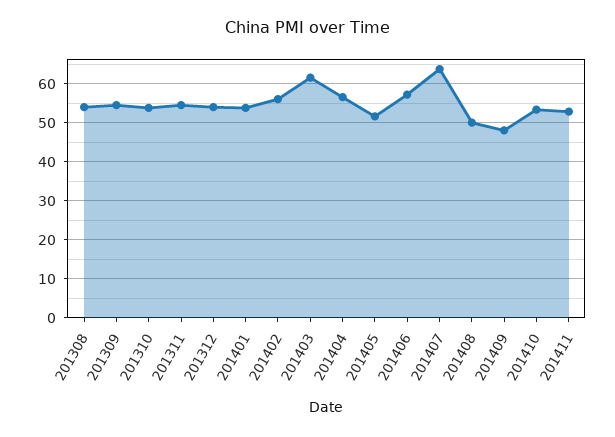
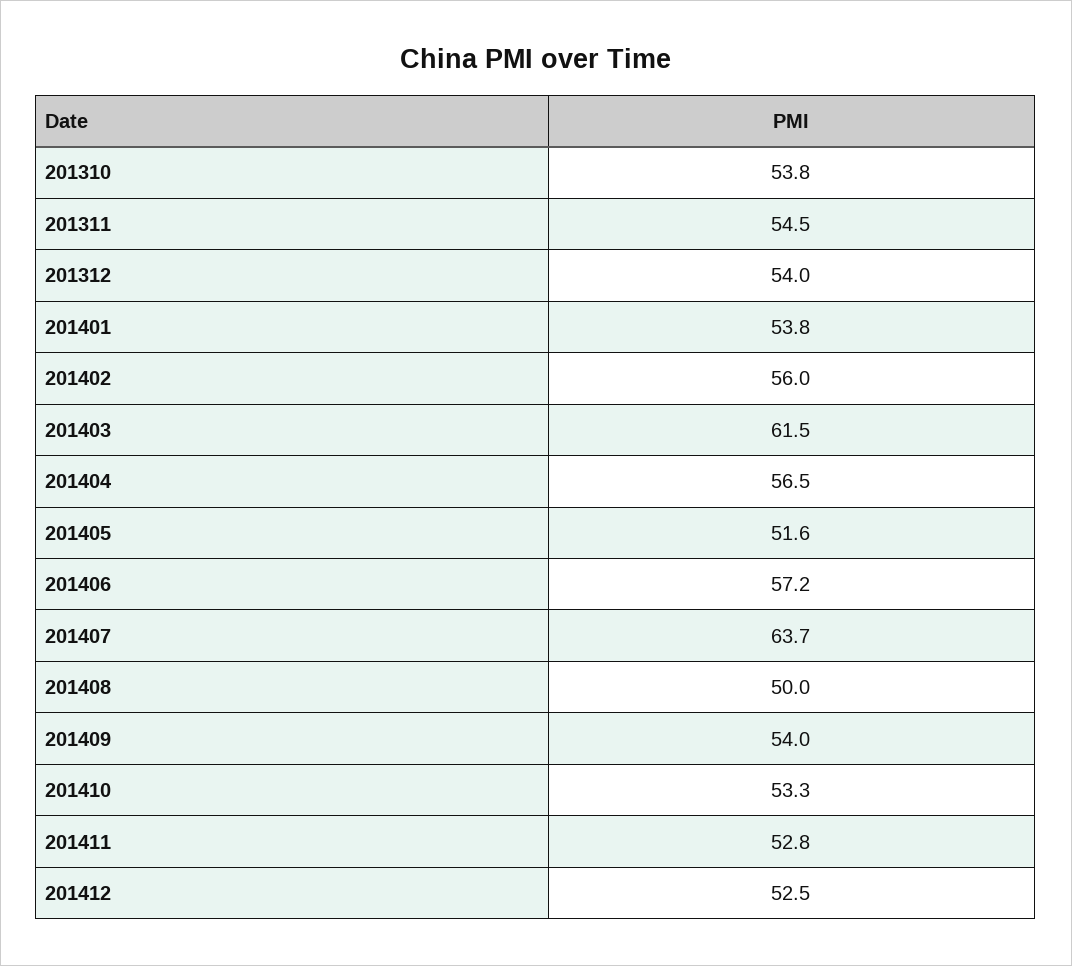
201308: 54 -> none
201309: 54 -> none
201409: 48 -> 54
201412: none -> 52.5

